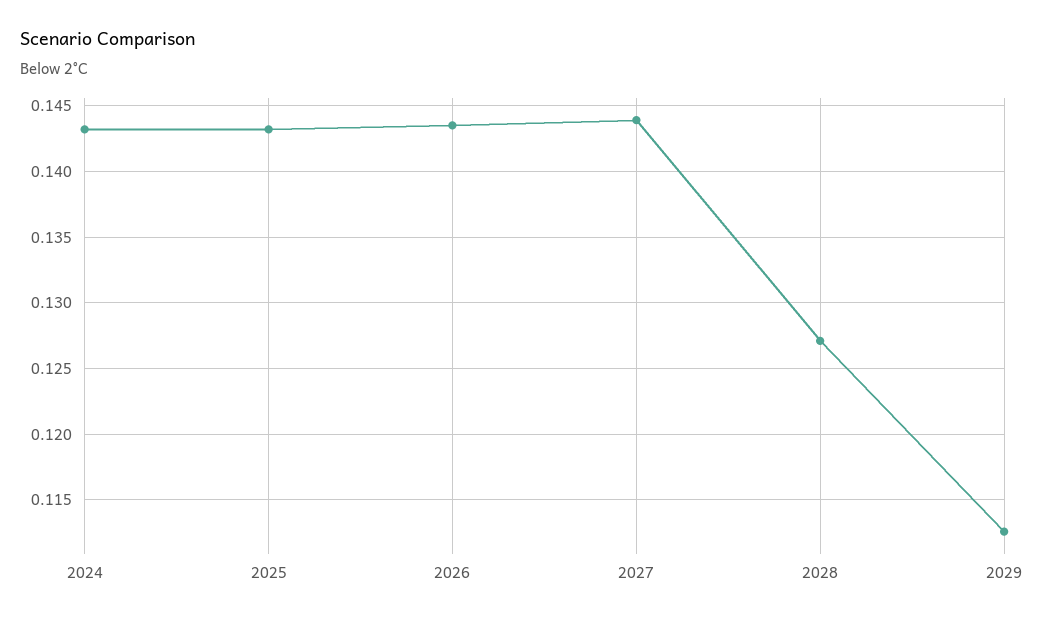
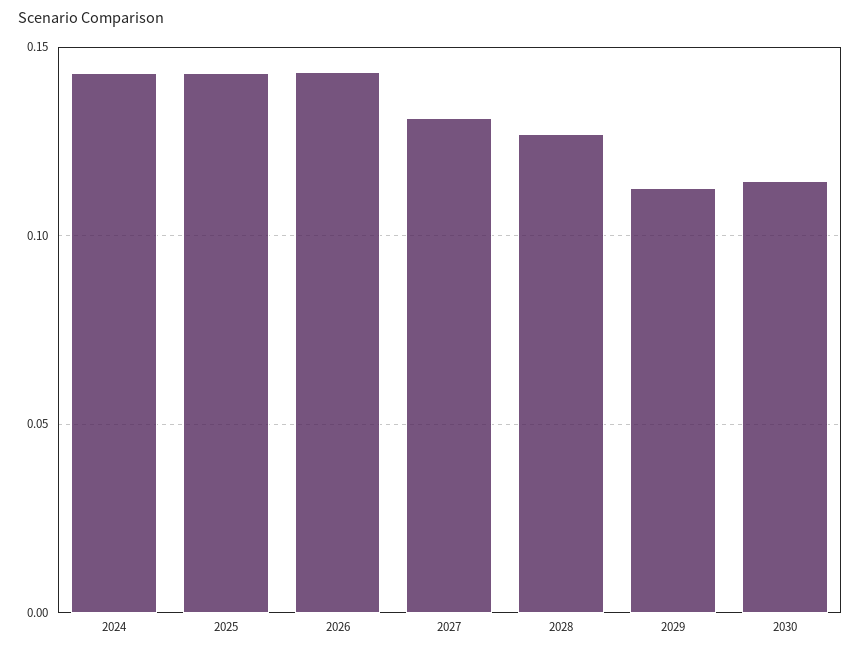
2027: 0.144 -> 0.13
2030: none -> 0.115

